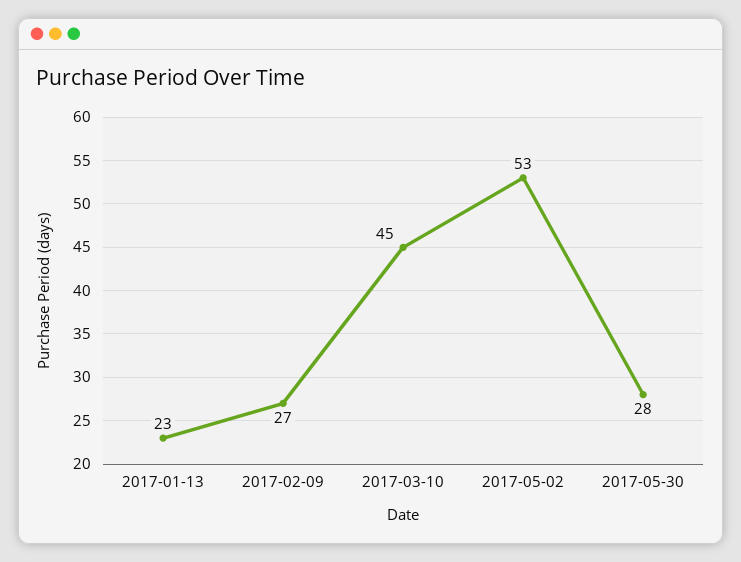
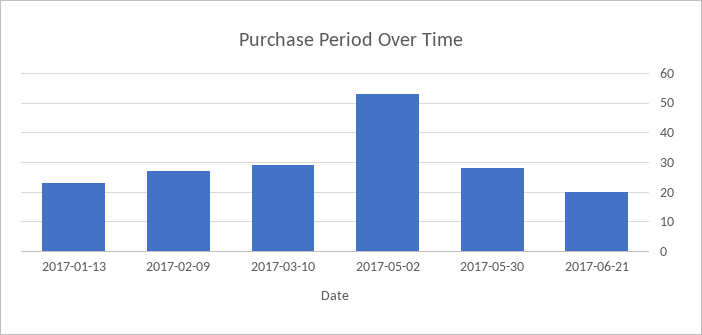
2017-03-10: 45 -> 30
2017-06-21: none -> 20

